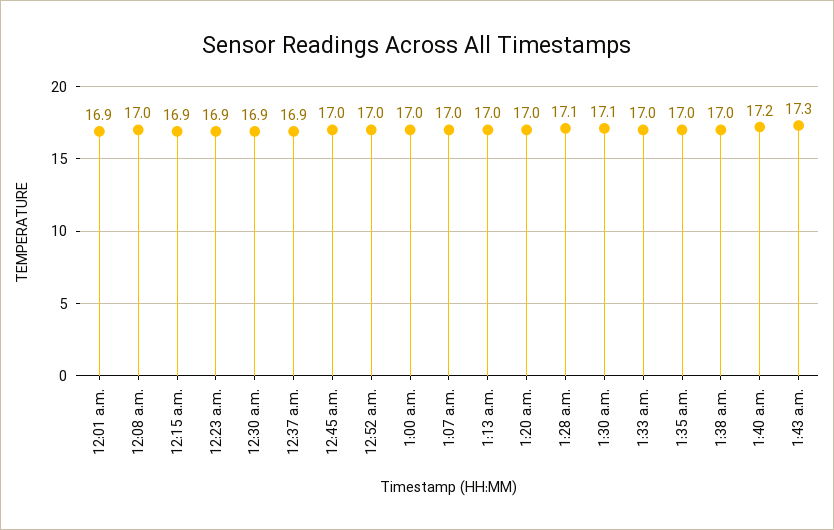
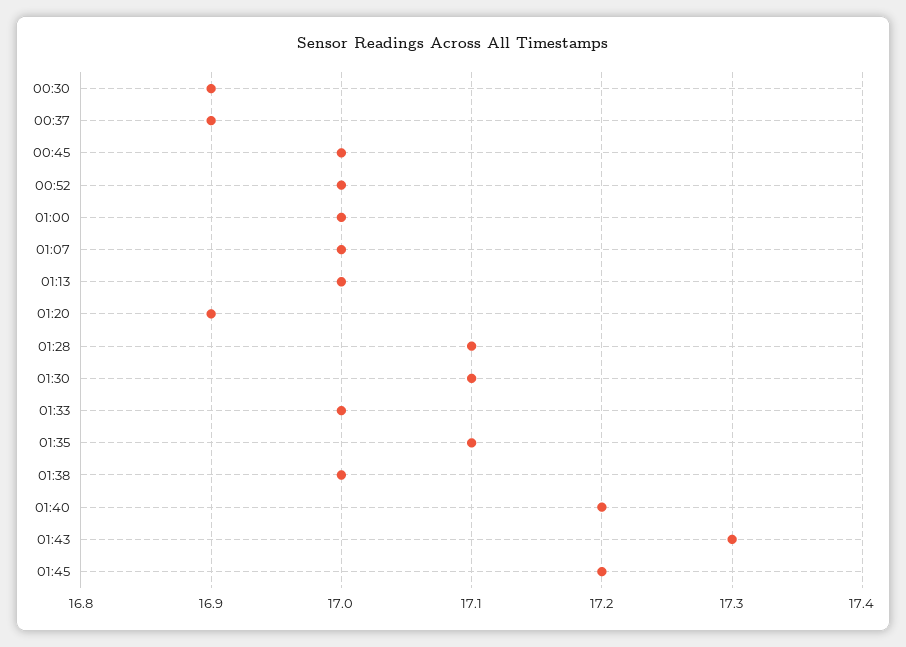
12:01 a.m.: 16.9 -> none
12:08 a.m.: 17 -> none
12:15 a.m.: 16.9 -> none
12:23 a.m.: 16.9 -> none
1:20 a.m.: 17 -> 16.9
1:35 a.m.: 17 -> 17.1
01:45: none -> 17.2

